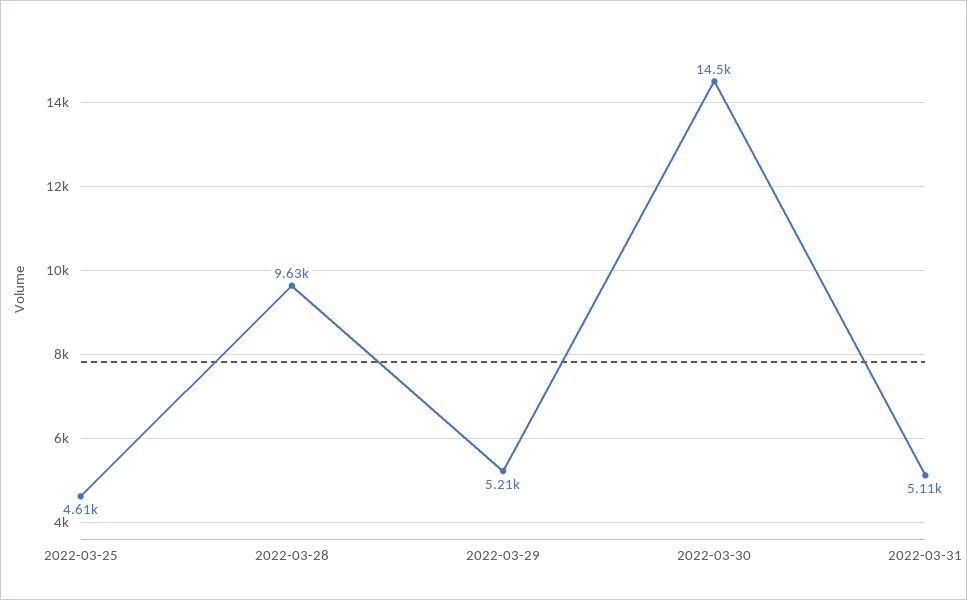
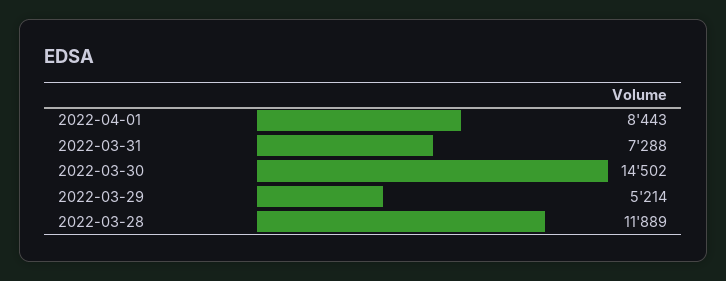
2022-03-25: 4610 -> none
2022-03-28: 9630 -> 11889
2022-03-31: 5110 -> 7288
2022-04-01: none -> 8443

